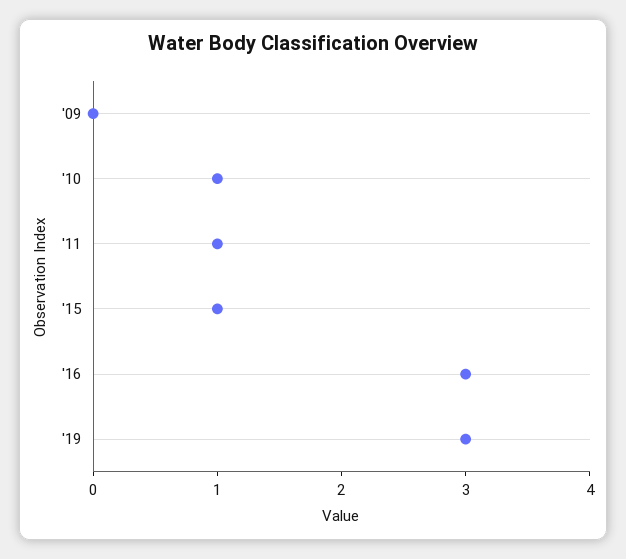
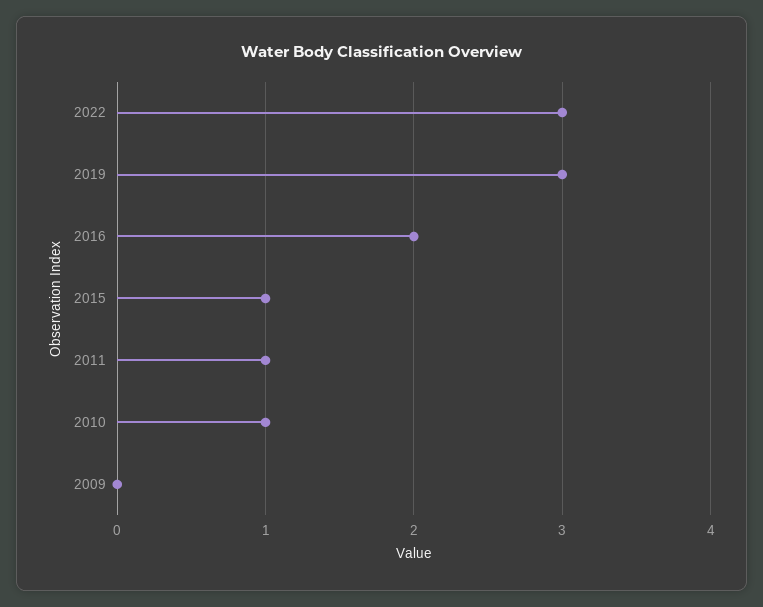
'16: 3 -> 2
2022: none -> 3

